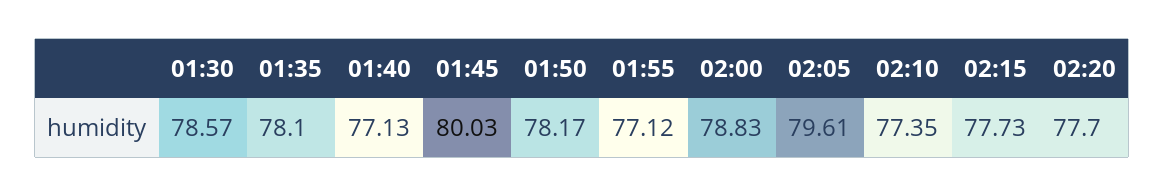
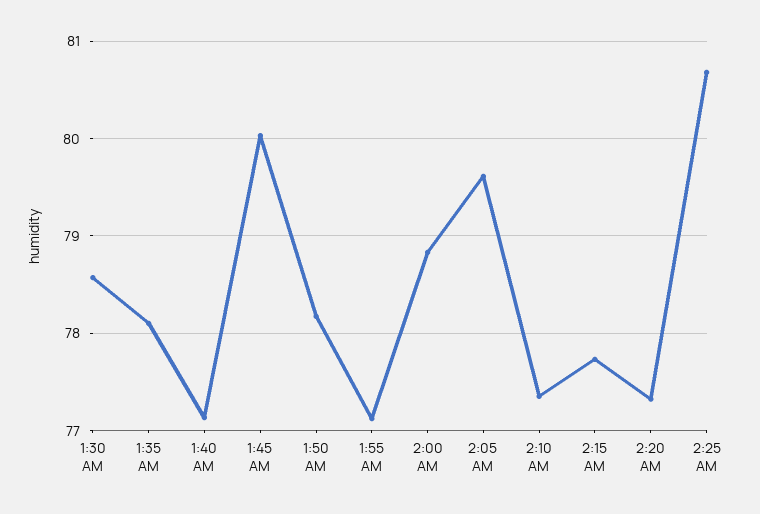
02:20: 77.7 -> 77.3
2:25 AM: none -> 80.7

